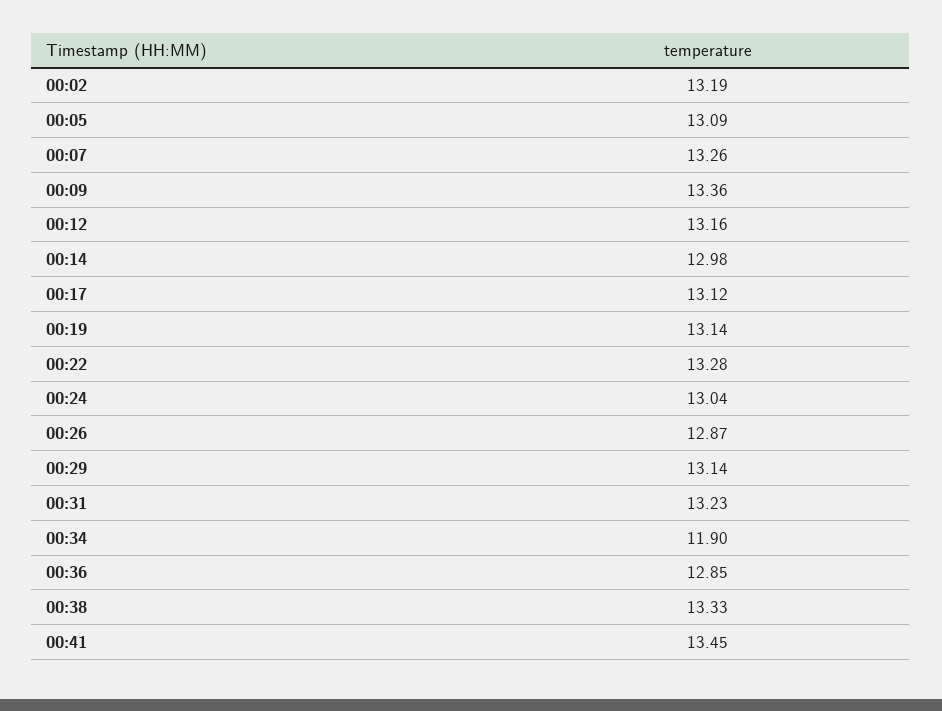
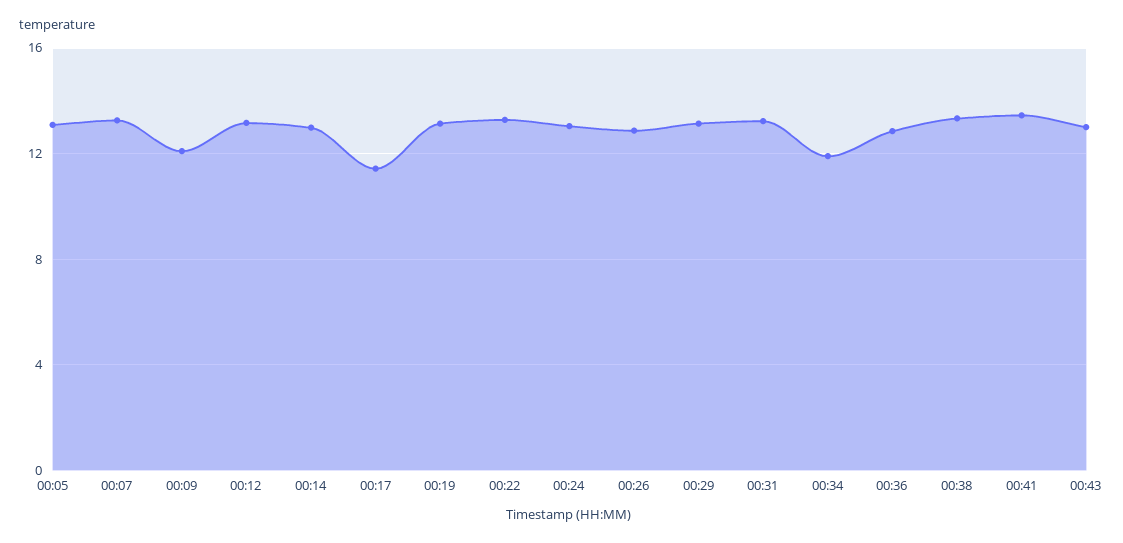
00:02: 13.19 -> none
00:09: 13.36 -> 12
00:17: 13.12 -> 11.5
00:43: none -> 13

